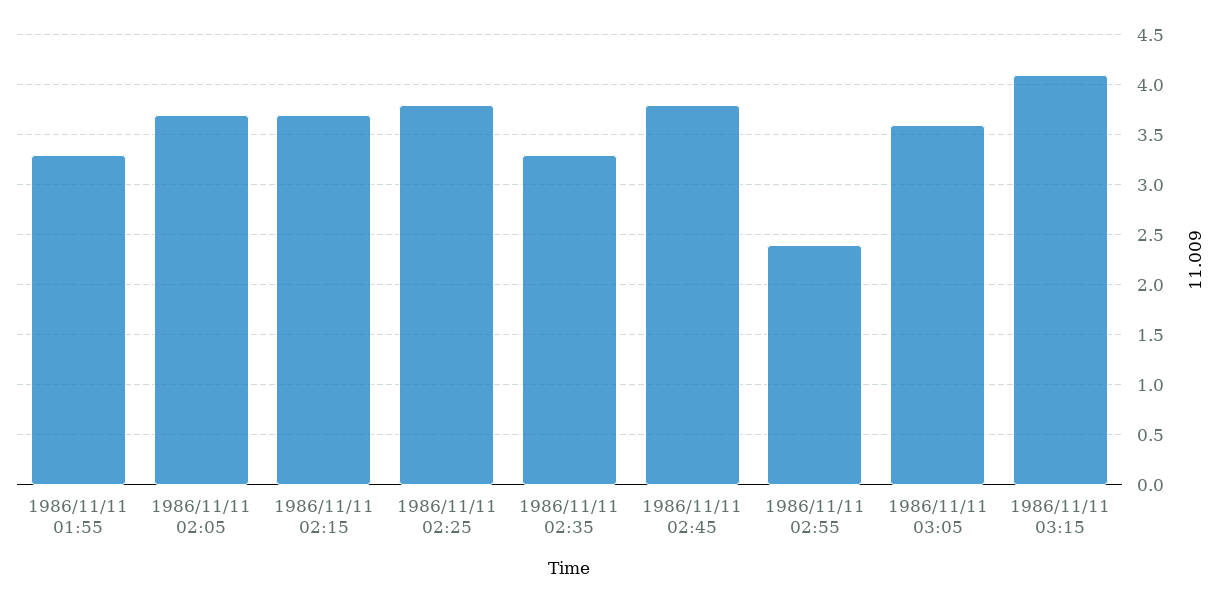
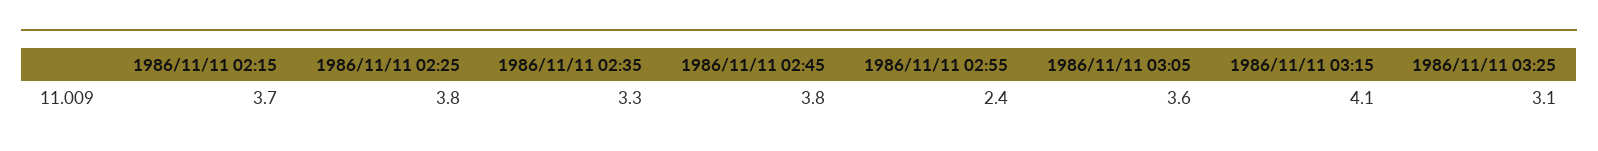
1986/11/11 01:55: 3.3 -> none
1986/11/11 02:05: 3.7 -> none
1986/11/11 03:25: none -> 3.1

